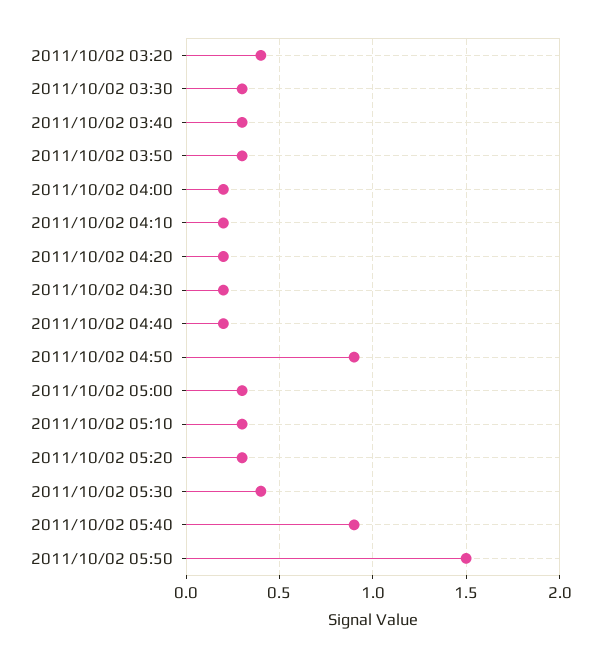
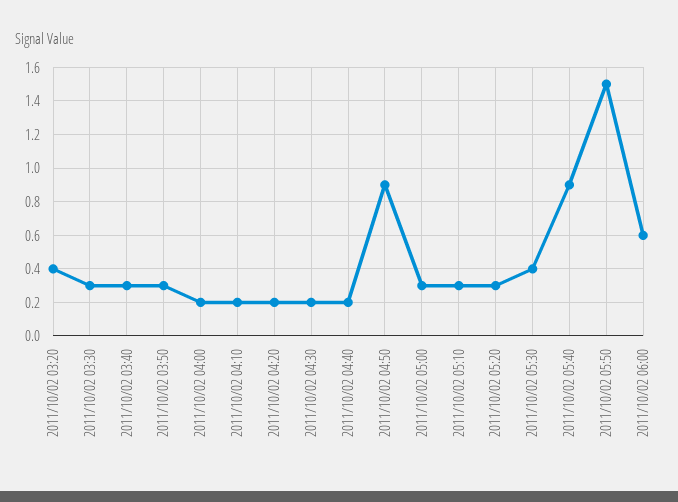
2011/10/02 06:00: none -> 0.6

